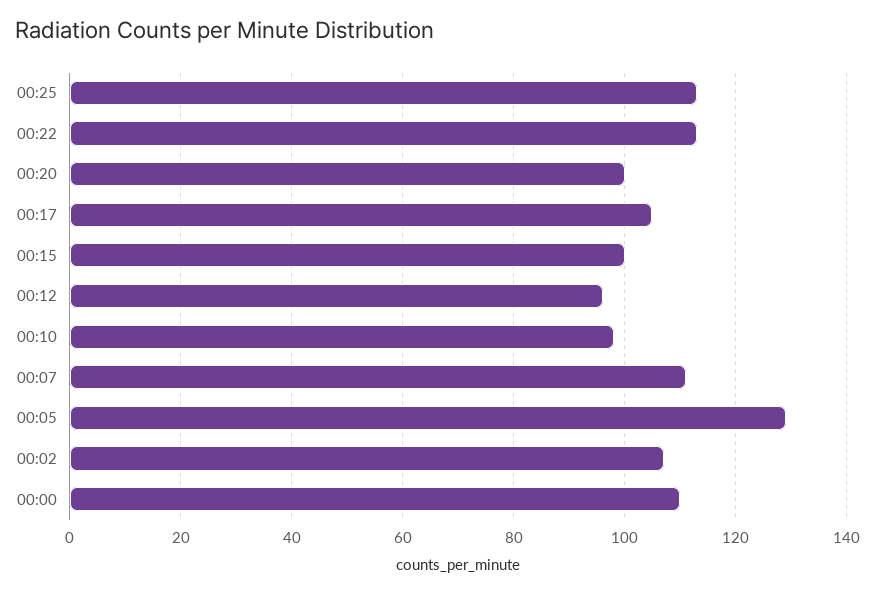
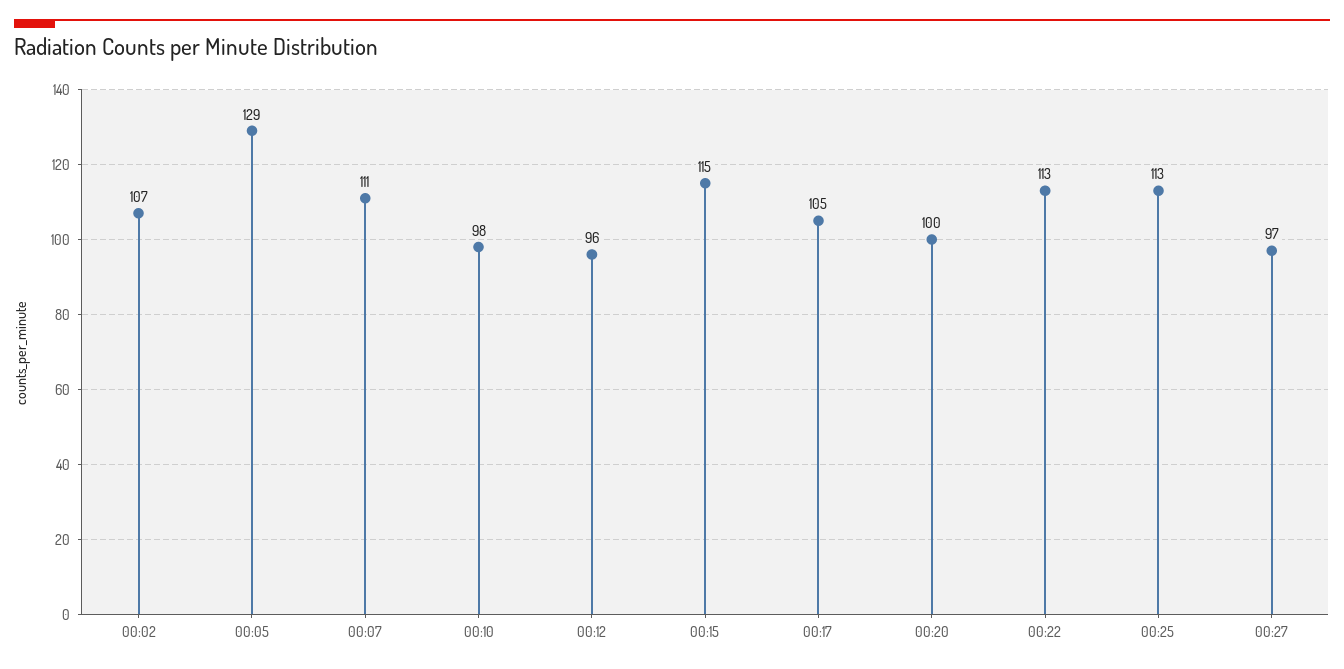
00:15: 100 -> 115
00:00: 110 -> none
00:27: none -> 97

